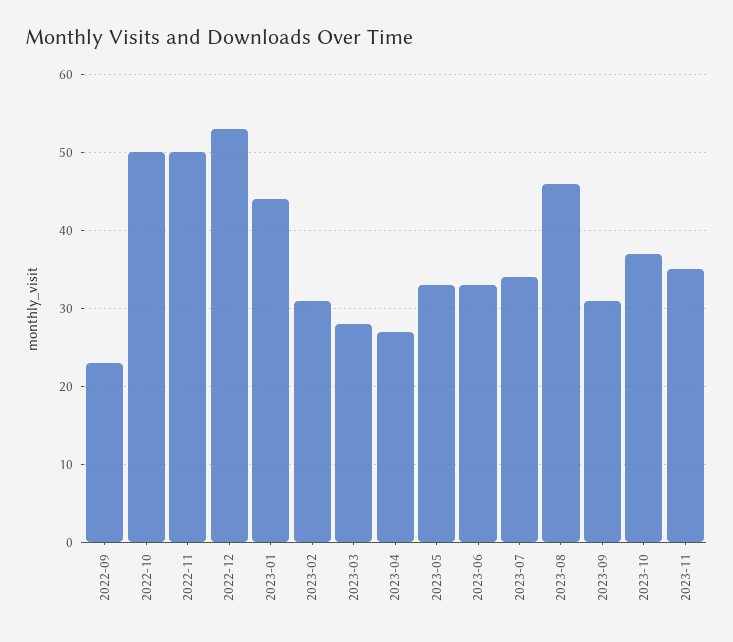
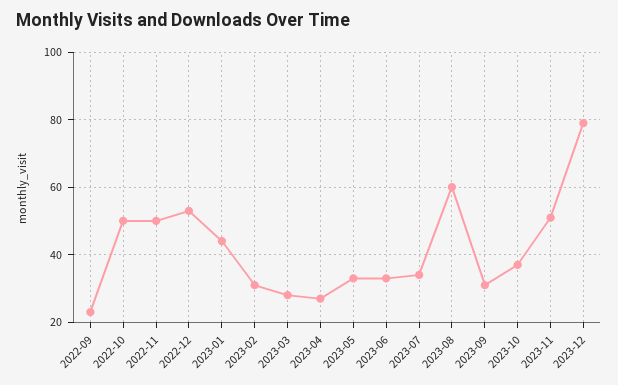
2023-08: 46 -> 60
2023-11: 35 -> 50
2023-12: none -> 80

